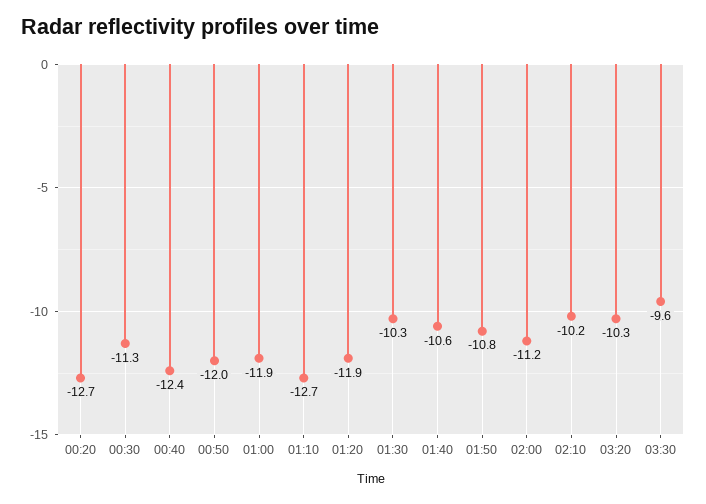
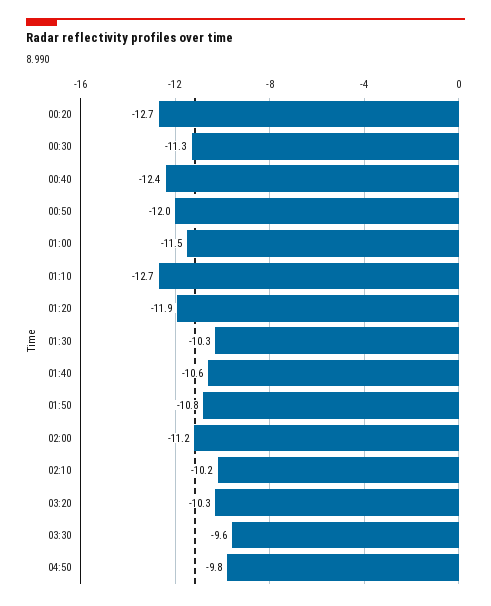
01:00: -11.9 -> -11.5
04:50: none -> -9.8

